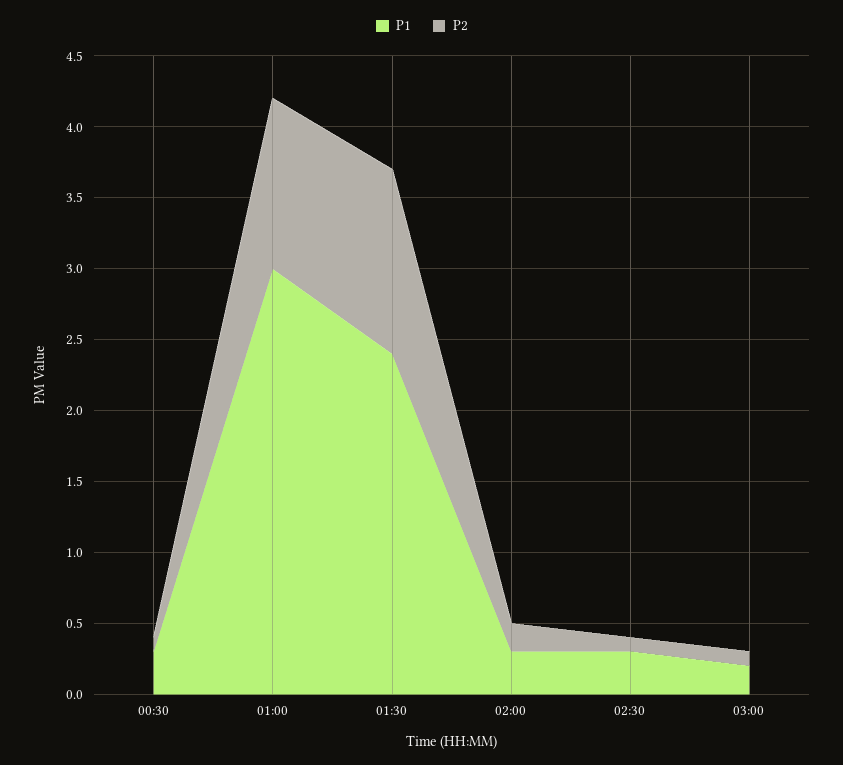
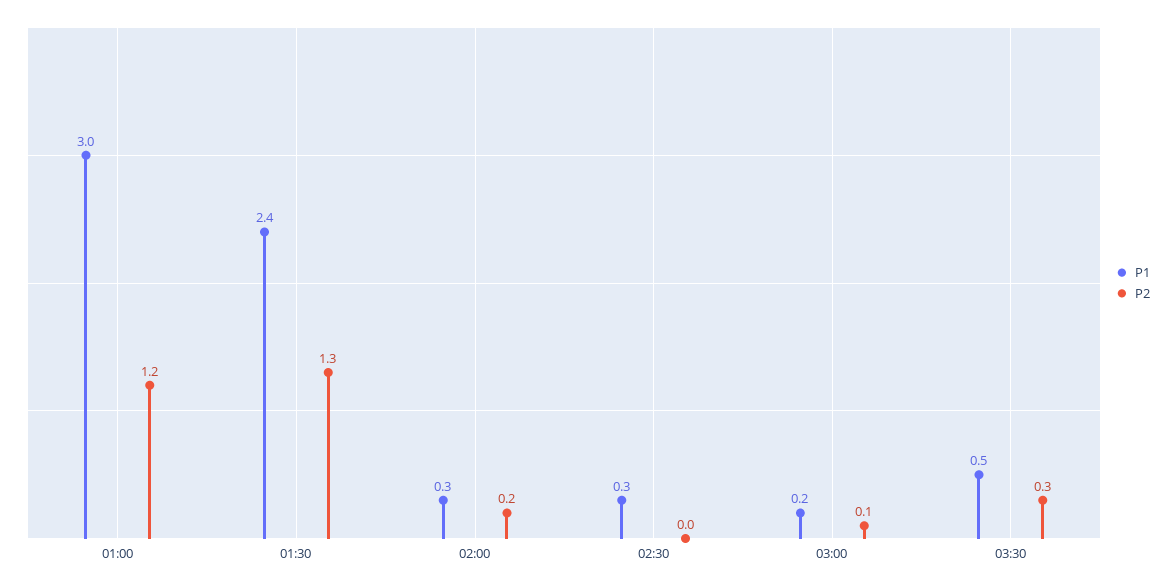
P1, 00:30: 0.3 -> none
P2, 00:30: 0.1 -> none
P2, 02:30: 0.1 -> 0
P1, 03:30: none -> 0.5
P2, 03:30: none -> 0.3

